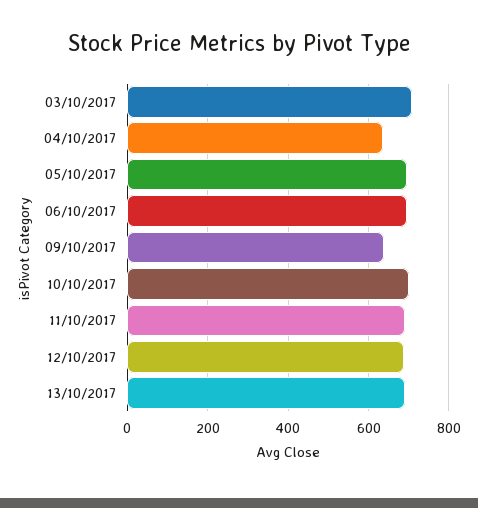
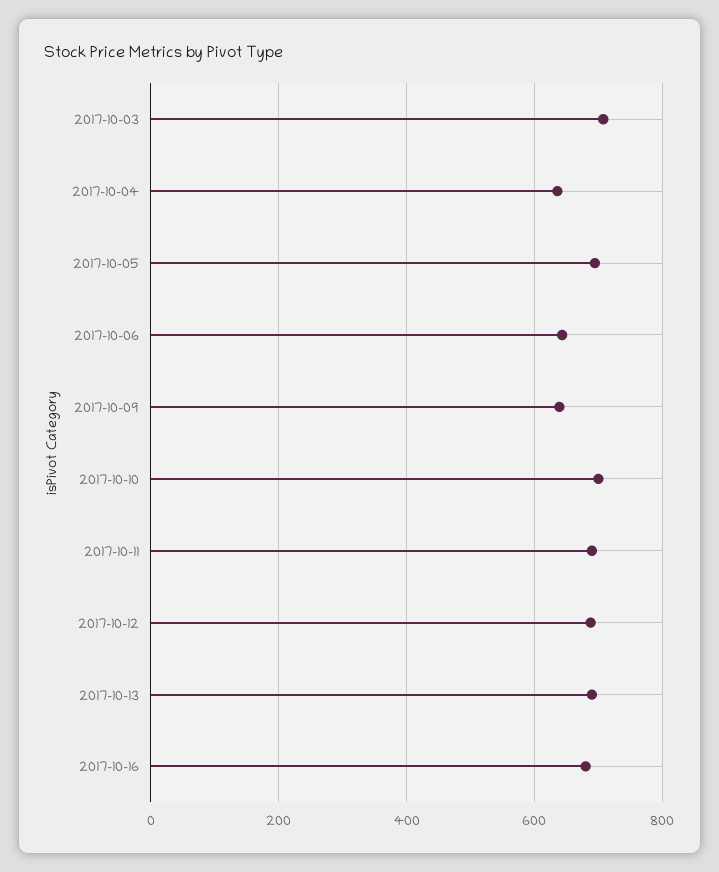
06/10/2017: 700 -> 640
2017-10-16: none -> 680

